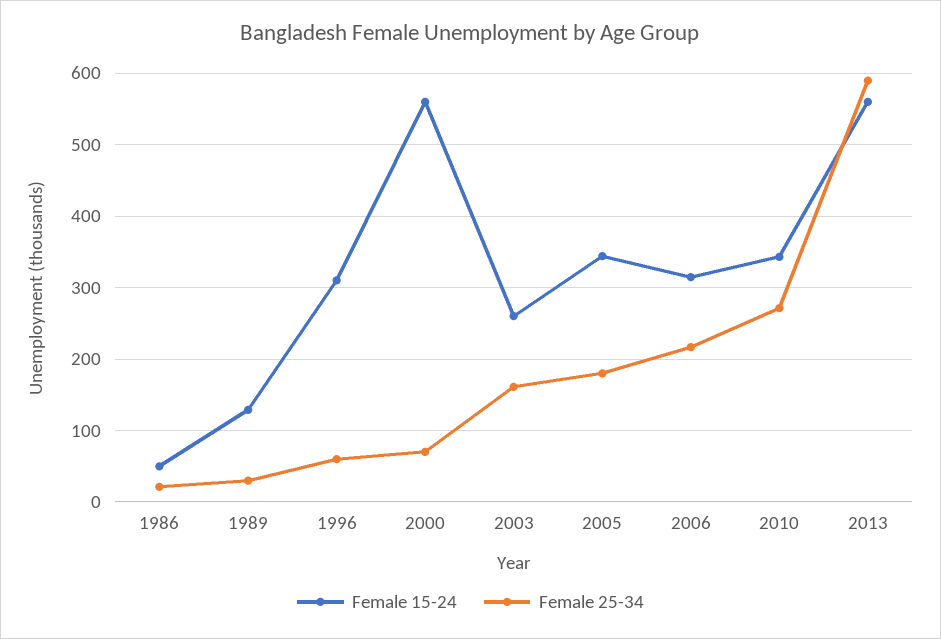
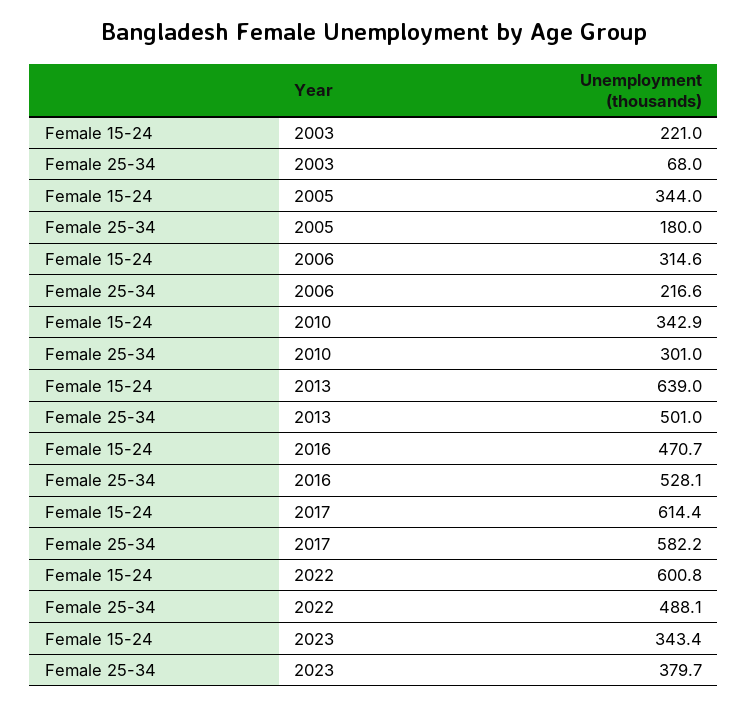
Female 15-24, 1986: 50 -> none
Female 25-34, 1986: 20 -> none
Female 15-24, 1989: 130 -> none
Female 25-34, 1989: 30 -> none
Female 15-24, 1996: 310 -> none
Female 25-34, 1996: 60 -> none
Female 15-24, 2000: 560 -> none
Female 25-34, 2000: 70 -> none
Female 15-24, 2003: 260 -> 221
Female 25-34, 2003: 160 -> 68
Female 25-34, 2010: 270 -> 301
Female 15-24, 2013: 560 -> 639
Female 25-34, 2013: 590 -> 501
Female 15-24, 2016: none -> 470.7
Female 25-34, 2016: none -> 528.1
Female 15-24, 2017: none -> 614.4
Female 25-34, 2017: none -> 582.2
Female 15-24, 2022: none -> 600.8
Female 25-34, 2022: none -> 488.1
Female 15-24, 2023: none -> 343.4
Female 25-34, 2023: none -> 379.7

